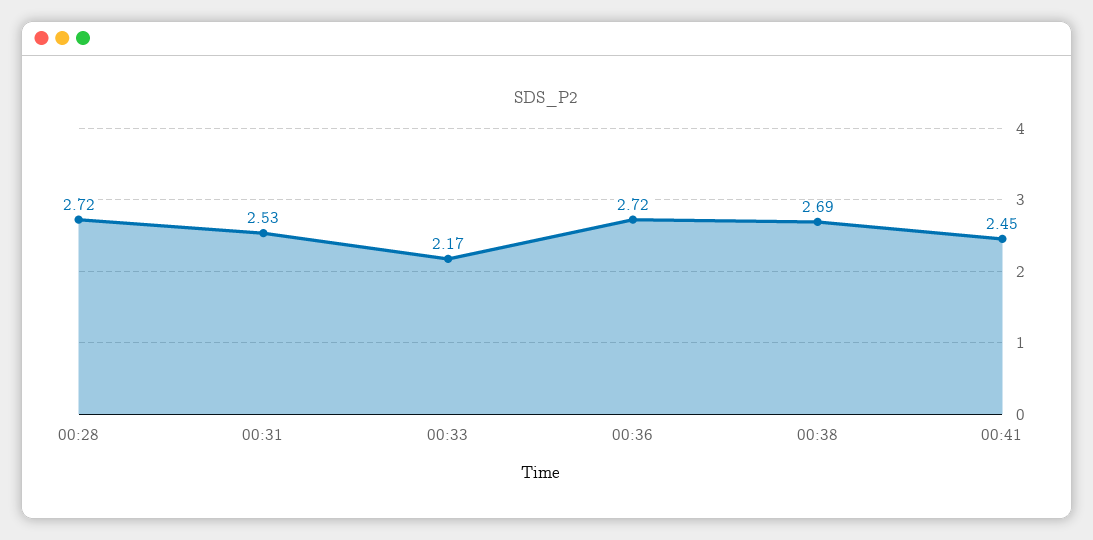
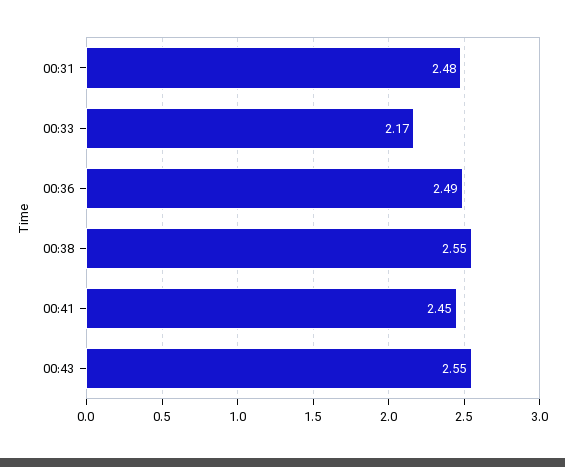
00:28: 2.72 -> none
00:31: 2.53 -> 2.48
00:36: 2.72 -> 2.49
00:38: 2.69 -> 2.55
00:43: none -> 2.55

